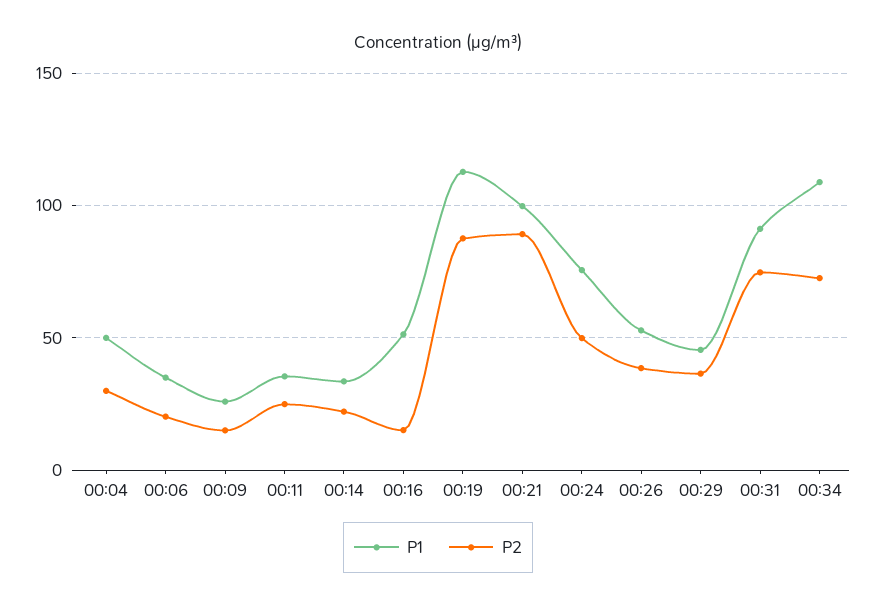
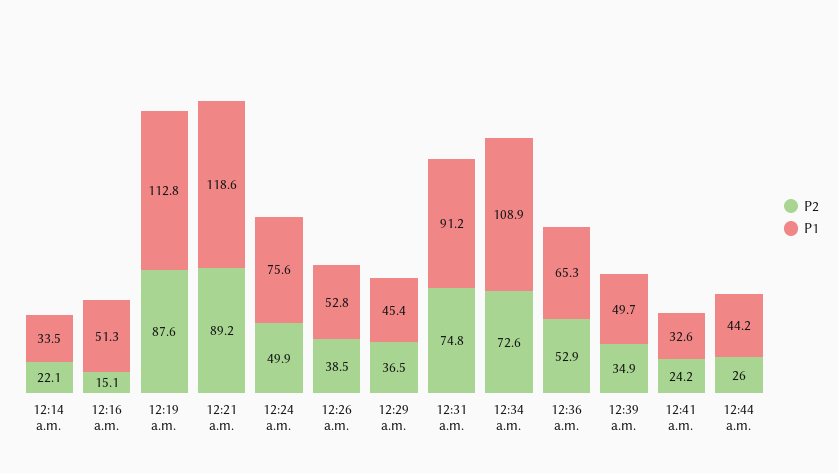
P1, 00:04: 50 -> none
P2, 00:04: 30 -> none
P1, 00:06: 35 -> none
P2, 00:06: 20 -> none
P1, 00:09: 25 -> none
P2, 00:09: 15 -> none
P1, 00:11: 35 -> none
P2, 00:11: 25 -> none
P1, 00:21: 100 -> 118.6
P2, 12:36 a.m.: none -> 52.9
P1, 12:36 a.m.: none -> 65.3
P2, 12:39 a.m.: none -> 34.9
P1, 12:39 a.m.: none -> 49.7
P2, 12:41 a.m.: none -> 24.2
P1, 12:41 a.m.: none -> 32.6
P2, 12:44 a.m.: none -> 26
P1, 12:44 a.m.: none -> 44.2

